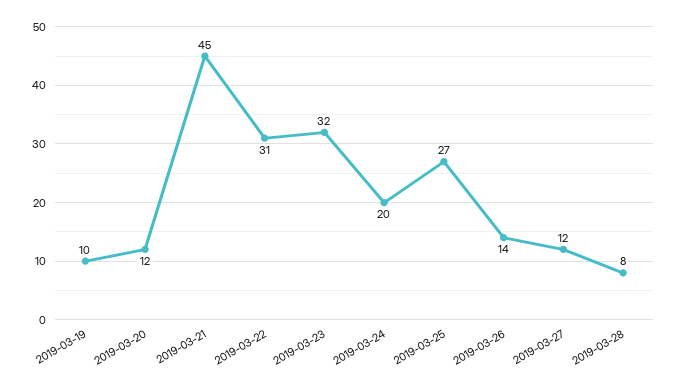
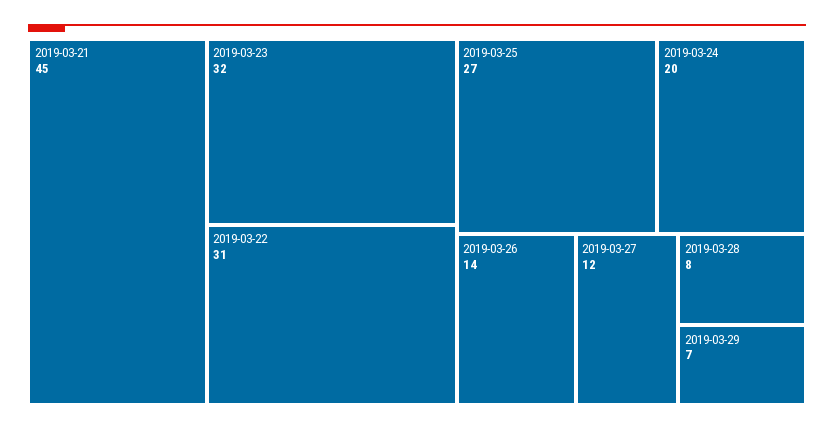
2019-03-19: 10 -> none
2019-03-20: 12 -> none
2019-03-29: none -> 7

